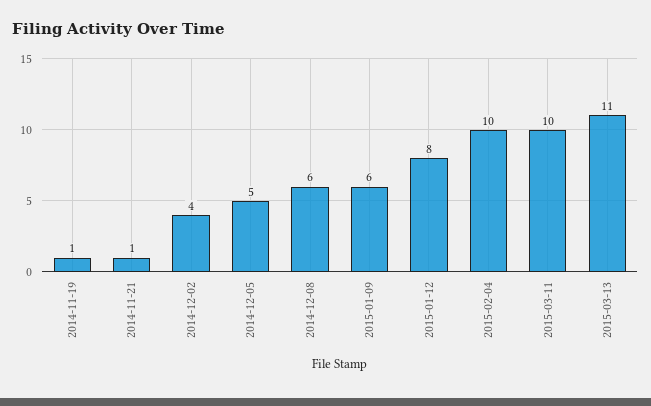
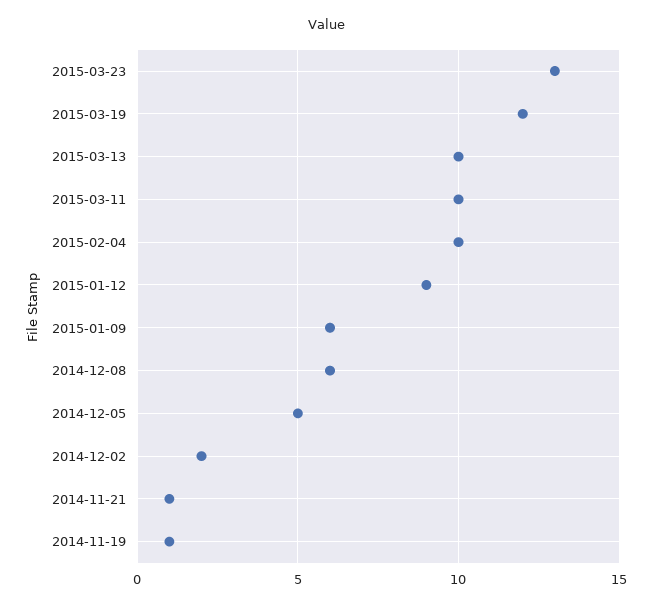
2014-12-02: 4 -> 2
2015-01-12: 8 -> 9
2015-03-13: 11 -> 10
2015-03-23: none -> 13
2015-03-19: none -> 12

